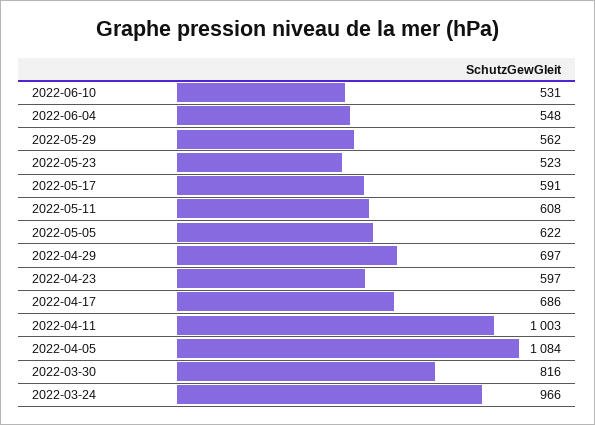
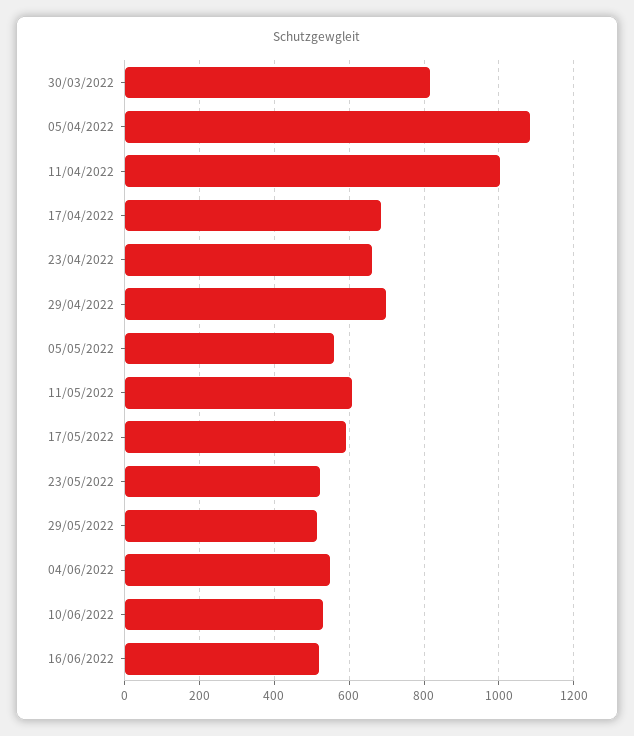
2022-05-29: 562 -> 520
2022-05-05: 622 -> 560
2022-04-23: 597 -> 660
2022-03-24: 966 -> none
16/06/2022: none -> 520

